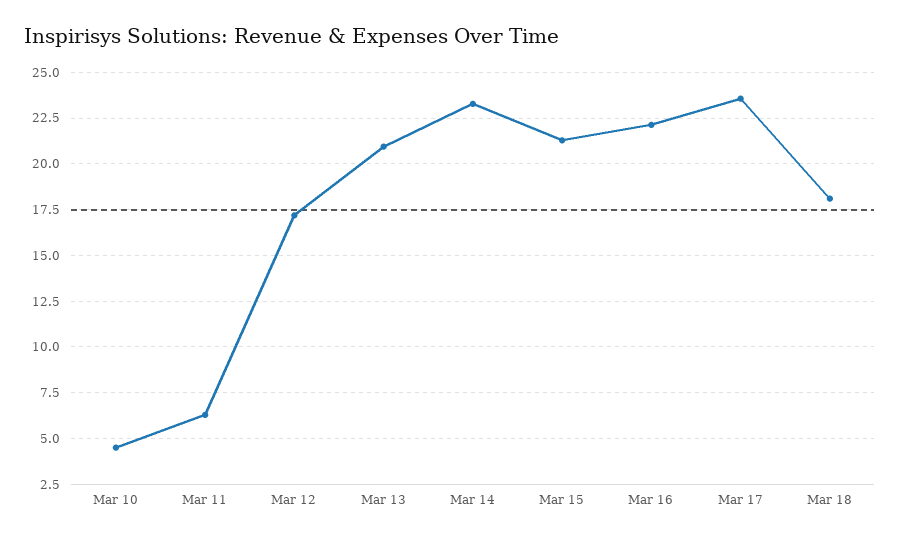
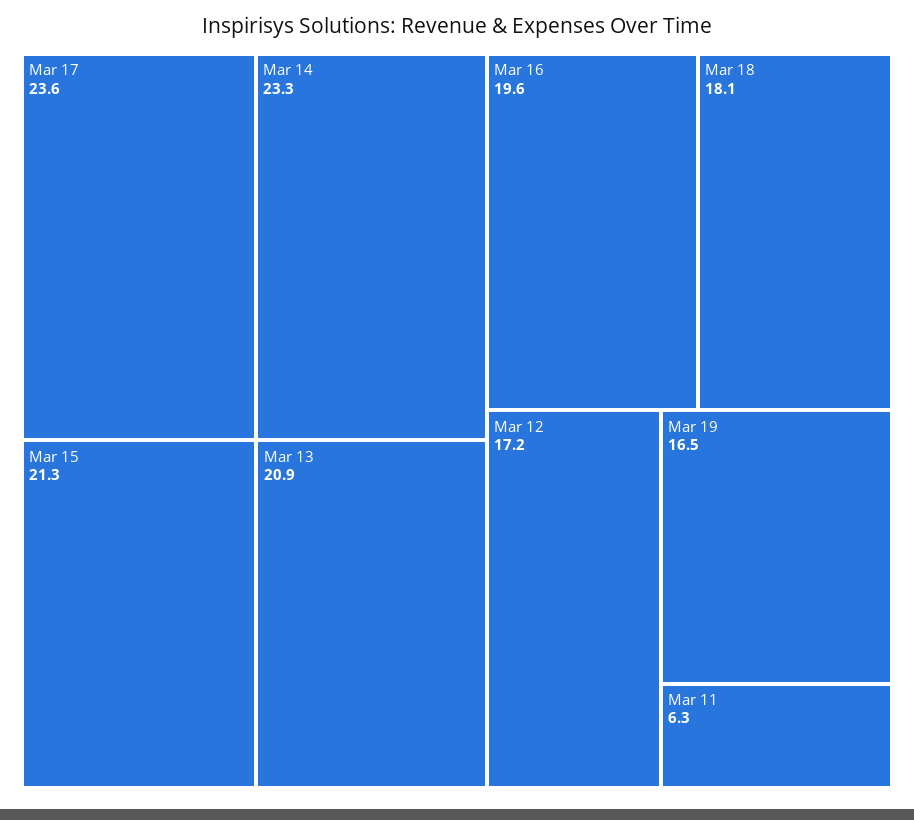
Mar 10: 4.5 -> none
Mar 16: 22 -> 19.6
Mar 19: none -> 16.5

